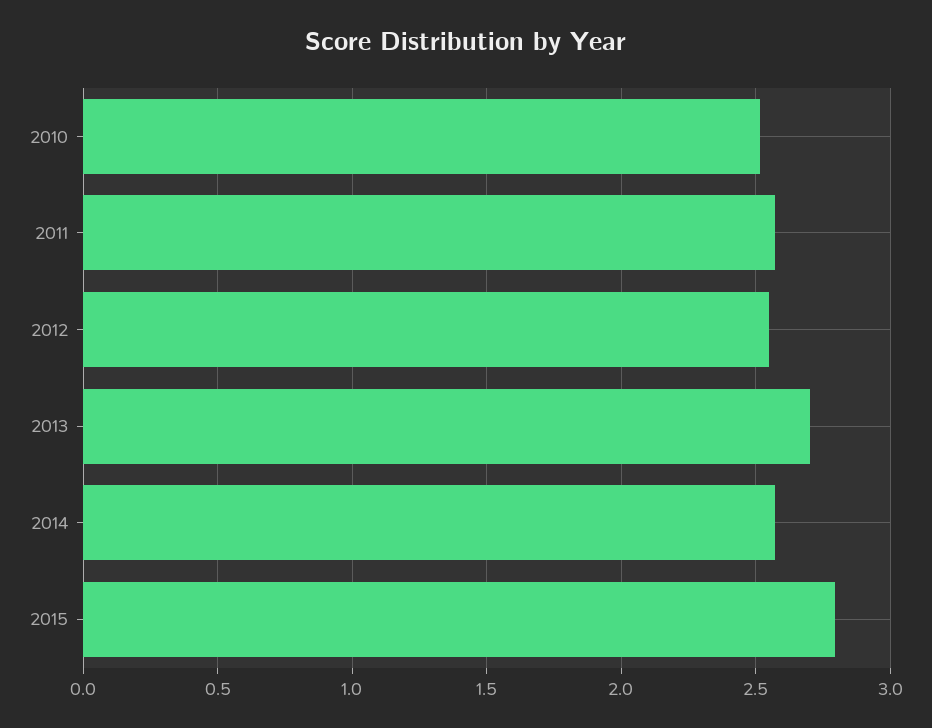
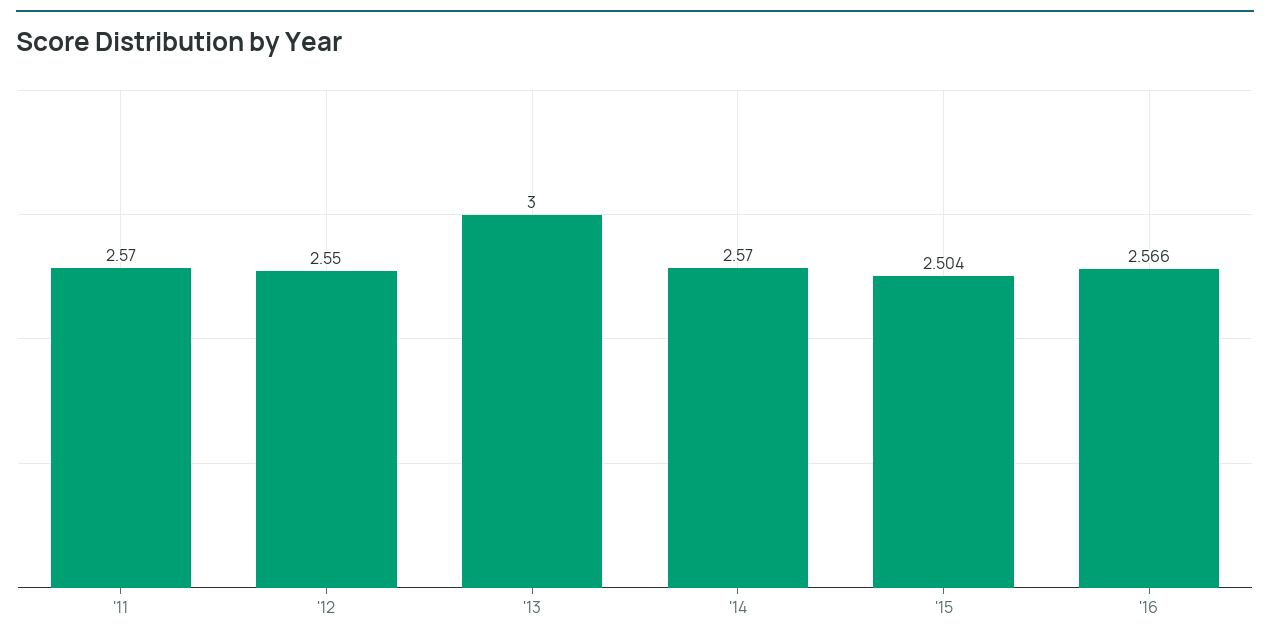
2010: 2.5 -> none
2013: 2.7 -> 3
2015: 2.8 -> 2.504
'16: none -> 2.566

